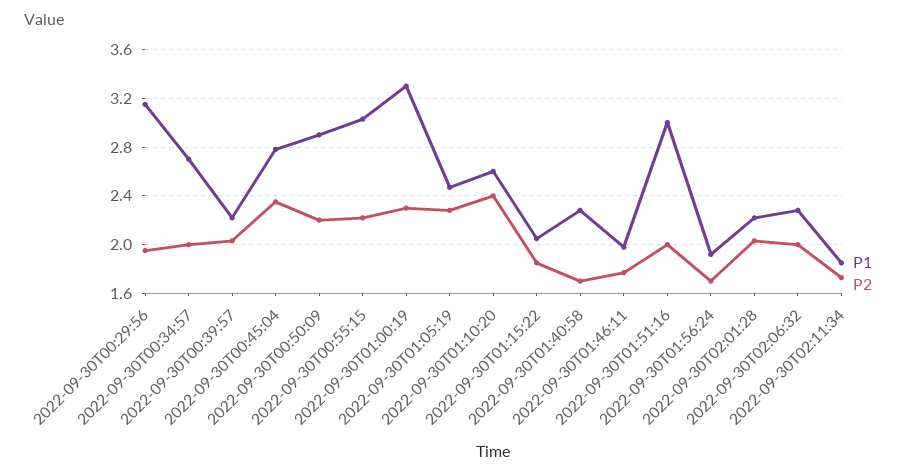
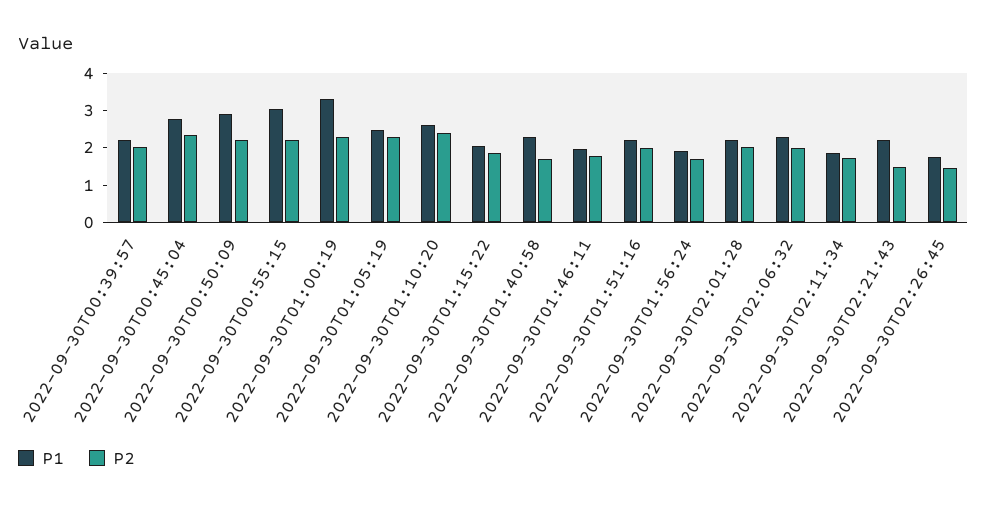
P1, 2022-09-30T00:29:56: 3.15 -> none
P2, 2022-09-30T00:29:56: 1.95 -> none
P1, 2022-09-30T00:34:57: 2.7 -> none
P2, 2022-09-30T00:34:57: 2 -> none
P1, 2022-09-30T01:51:16: 3 -> 2.25
P1, 2022-09-30T02:21:43: none -> 2.25
P2, 2022-09-30T02:21:43: none -> 1.5
P1, 2022-09-30T02:26:45: none -> 1.75
P2, 2022-09-30T02:26:45: none -> 1.5

